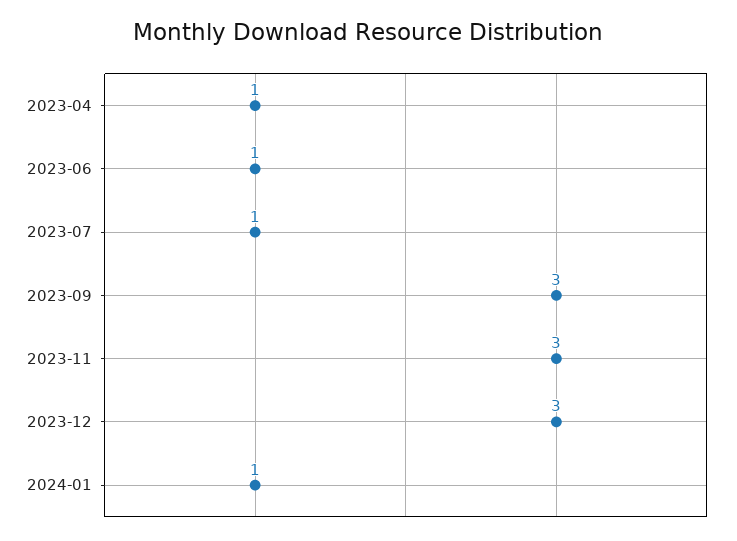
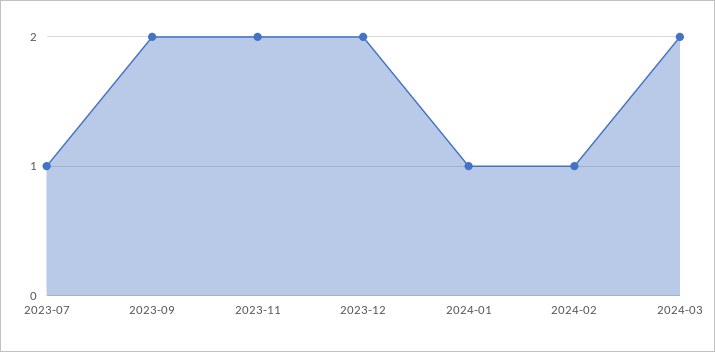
2023-04: 1 -> none
2023-06: 1 -> none
2023-09: 3 -> 2
2023-11: 3 -> 2
2023-12: 3 -> 2
2024-02: none -> 1
2024-03: none -> 2

